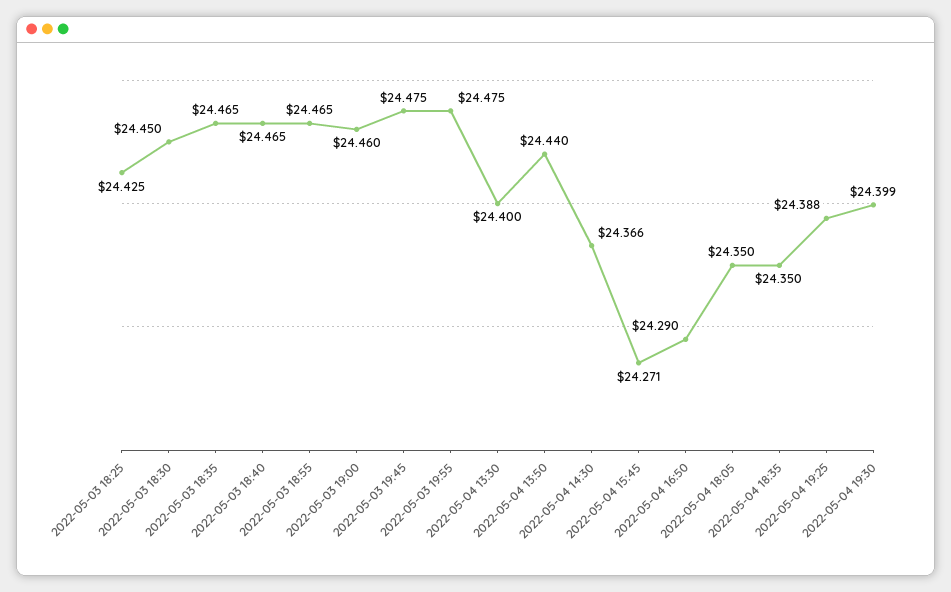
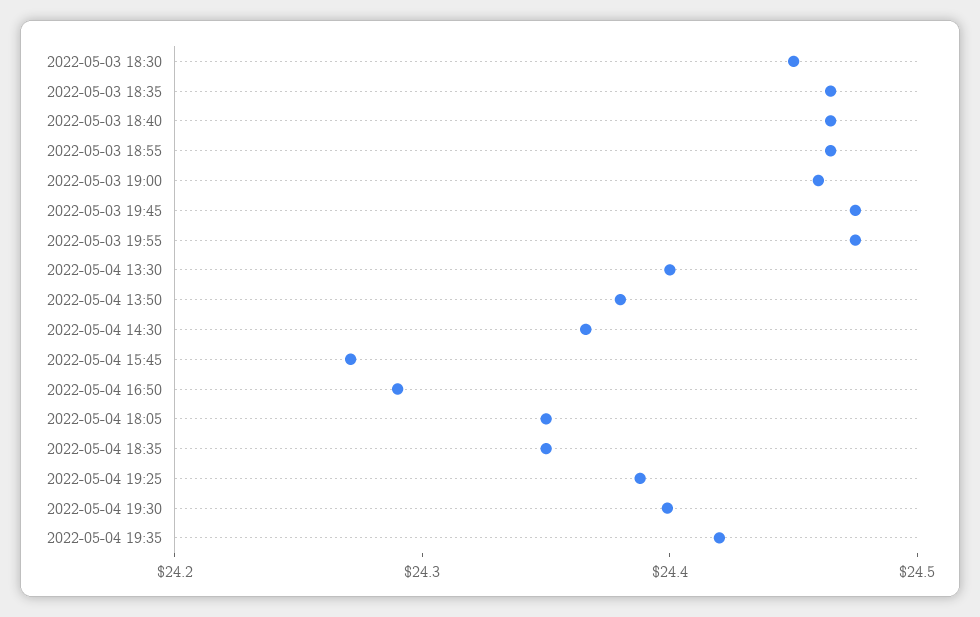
2022-05-03 18:25: 24.425 -> none
2022-05-04 13:50: 24.44 -> 24.38
2022-05-04 19:35: none -> 24.42

